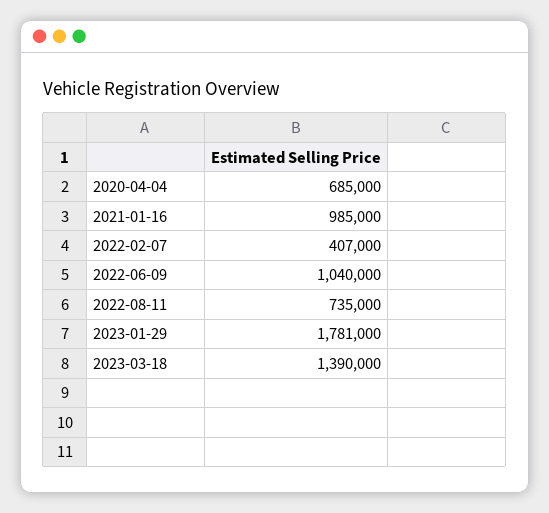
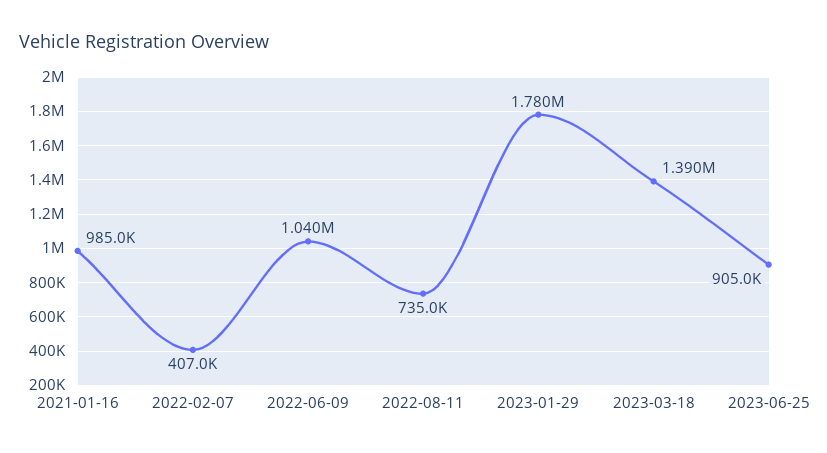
2020-04-04: 685000 -> none
2023-01-29: 1781000 -> 1780000
2023-06-25: none -> 905000

